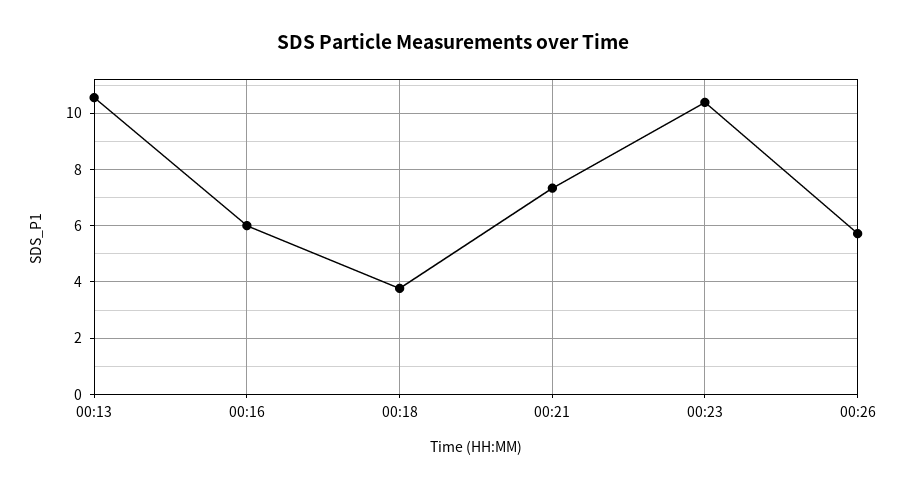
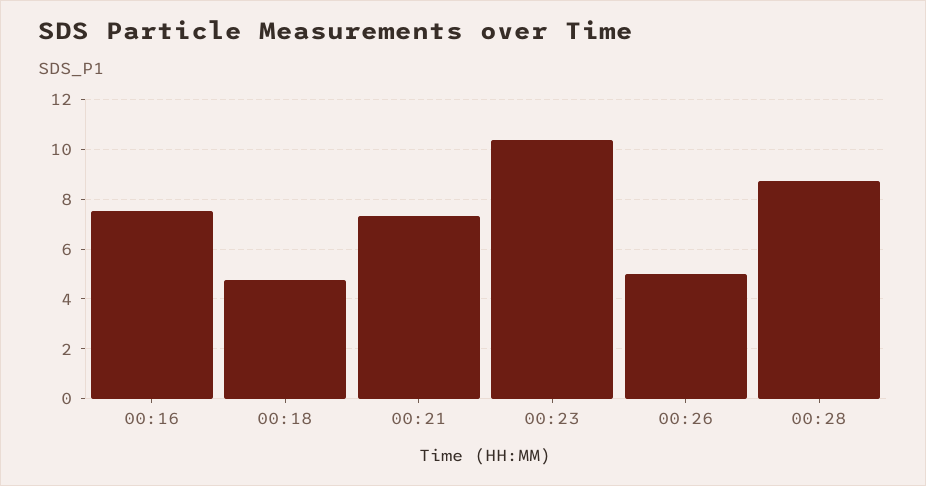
00:13: 10.5 -> none
00:16: 6 -> 7.5
00:18: 3.75 -> 4.75
00:26: 5.75 -> 5
00:28: none -> 8.75

